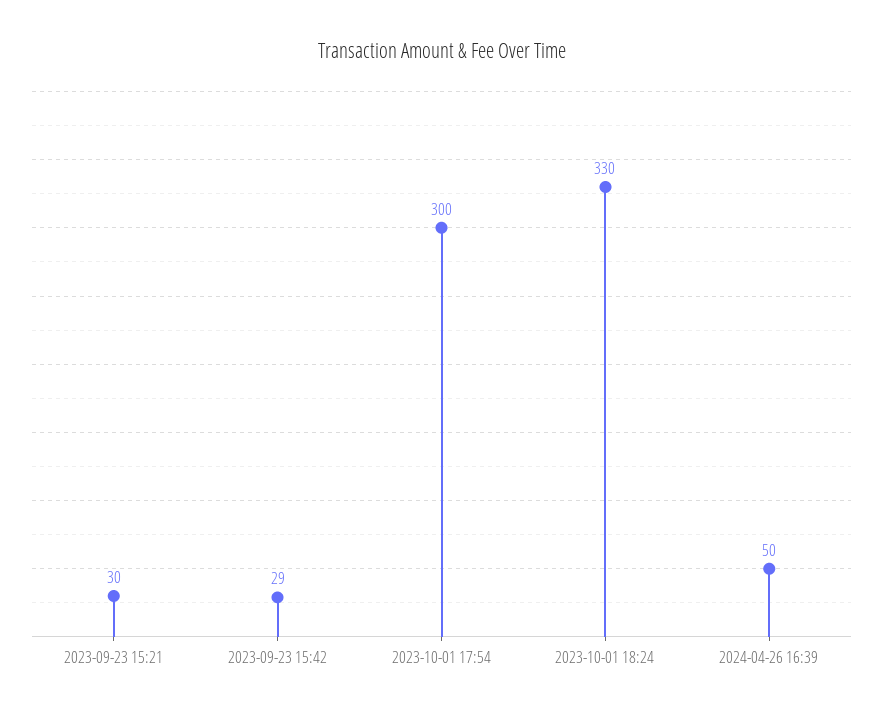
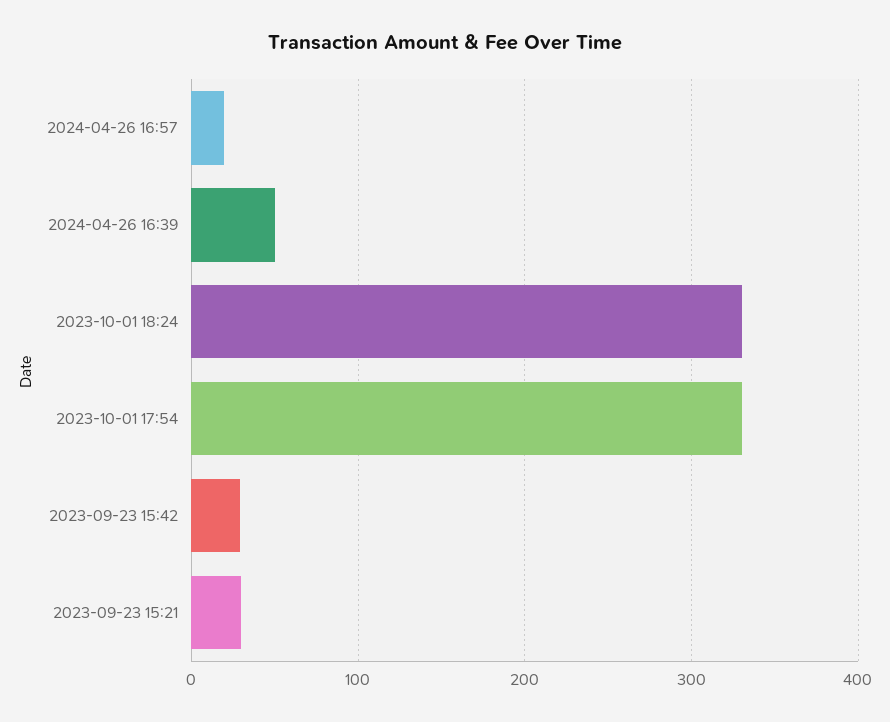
2023-10-01 17:54: 300 -> 330
2024-04-26 16:57: none -> 20

